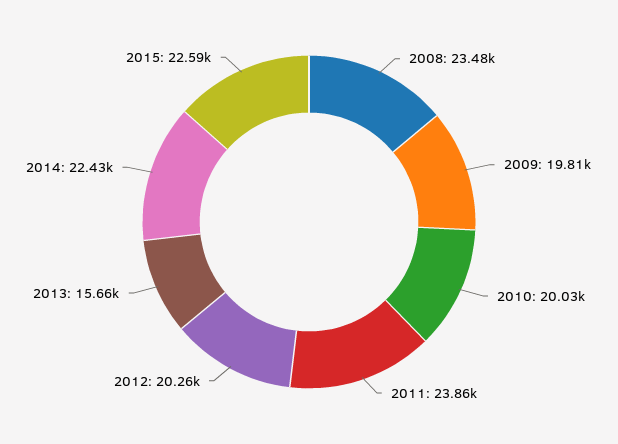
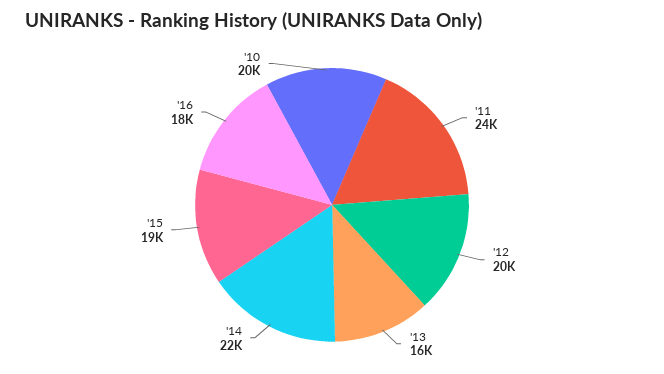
2008: 23480 -> none
2009: 19810 -> none
2015: 22590 -> 19000
'16: none -> 18000

